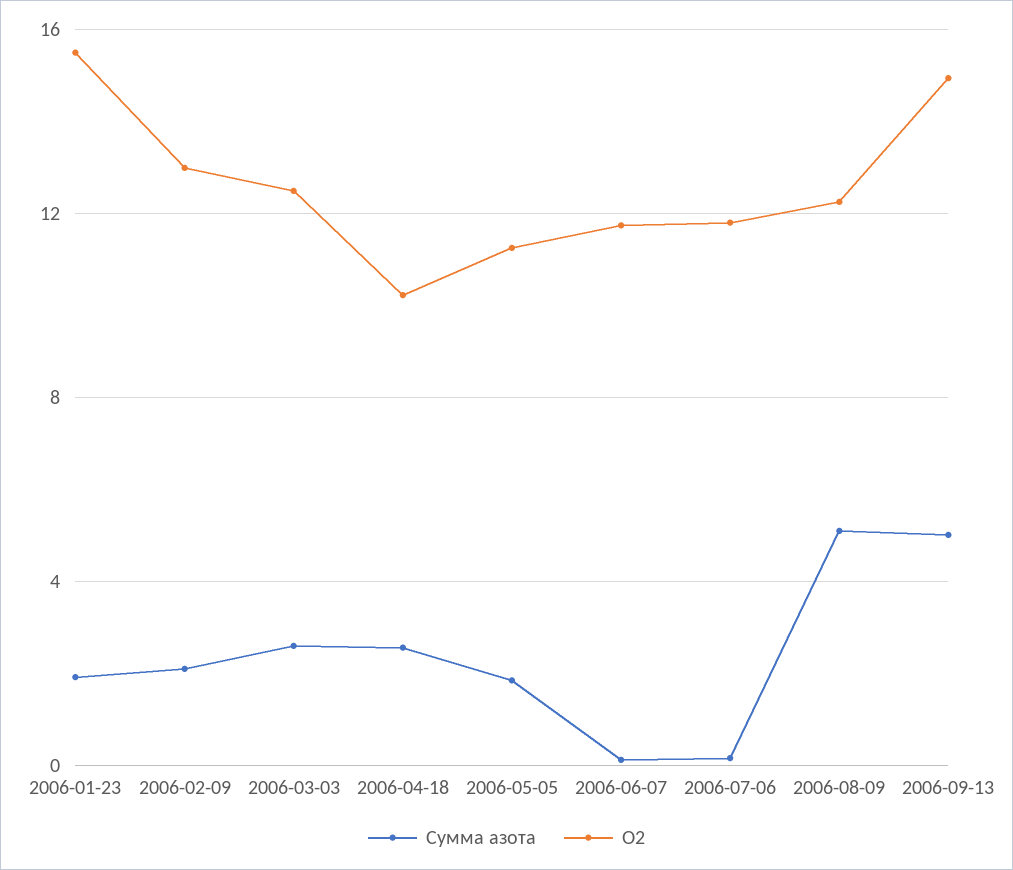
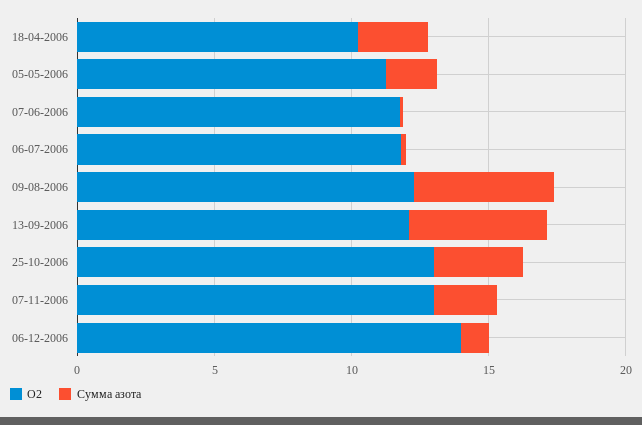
Сумма азота, 2006-01-23: 2 -> none
O2, 2006-01-23: 15.5 -> none
Сумма азота, 2006-02-09: 2 -> none
O2, 2006-02-09: 13 -> none
Сумма азота, 2006-03-03: 2.5 -> none
O2, 2006-03-03: 12.5 -> none
O2, 2006-09-13: 15 -> 12
O2, 25-10-2006: none -> 13
Сумма азота, 25-10-2006: none -> 3
O2, 07-11-2006: none -> 13
Сумма азота, 07-11-2006: none -> 2
O2, 06-12-2006: none -> 14
Сумма азота, 06-12-2006: none -> 1

